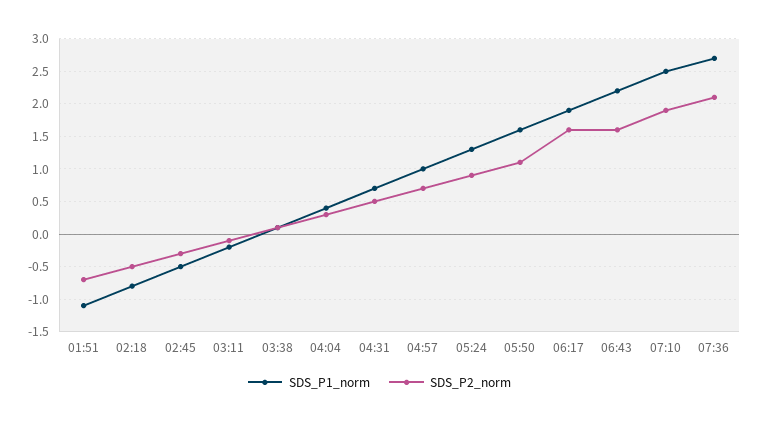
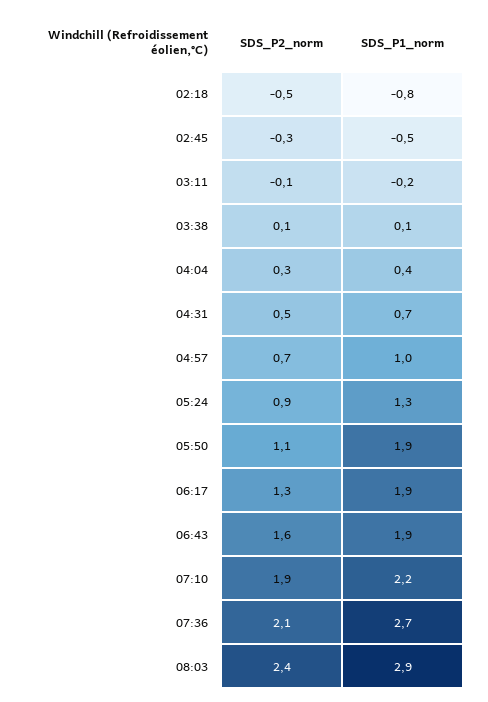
SDS_P1_norm, 01:51: -1.1 -> none
SDS_P2_norm, 01:51: -0.7 -> none
SDS_P1_norm, 05:50: 1.6 -> 1.9
SDS_P2_norm, 06:17: 1.6 -> 1.3
SDS_P1_norm, 06:43: 2.2 -> 1.9
SDS_P1_norm, 07:10: 2.5 -> 2.2
SDS_P2_norm, 08:03: none -> 2.4
SDS_P1_norm, 08:03: none -> 2.9

